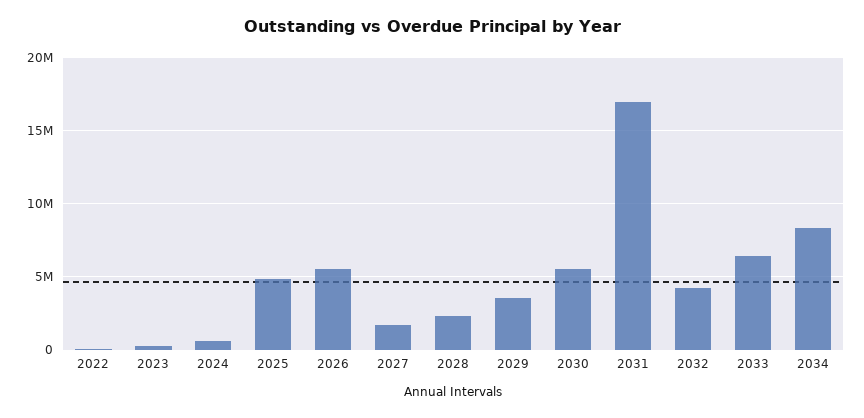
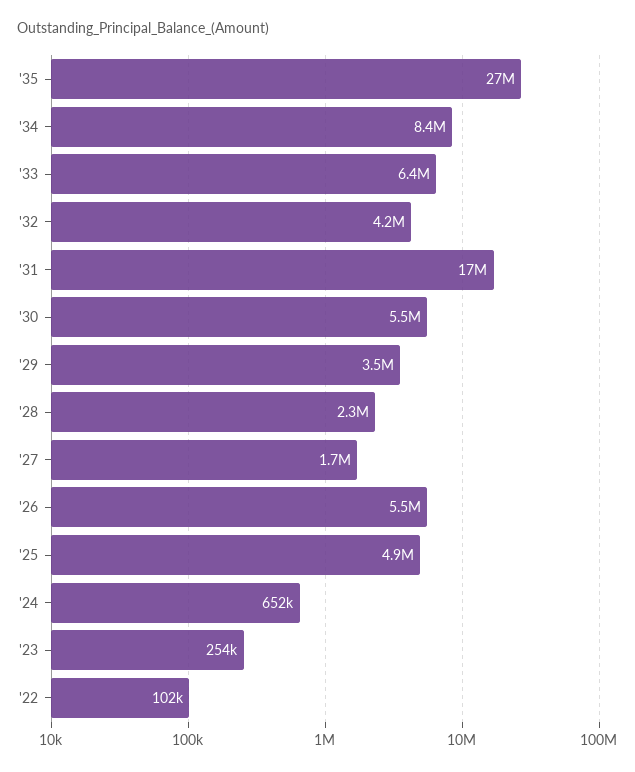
'35: none -> 27000000

